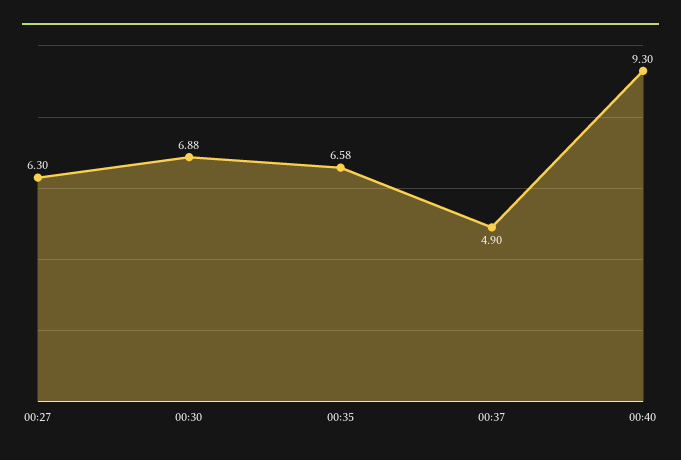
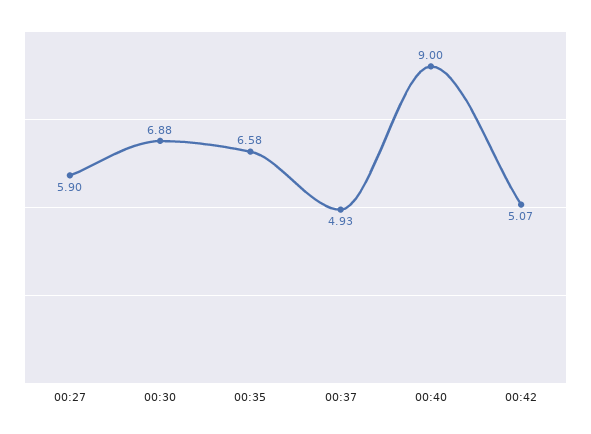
00:27: 6.3 -> 5.9
00:37: 4.9 -> 4.93
00:40: 9.3 -> 9
00:42: none -> 5.07

